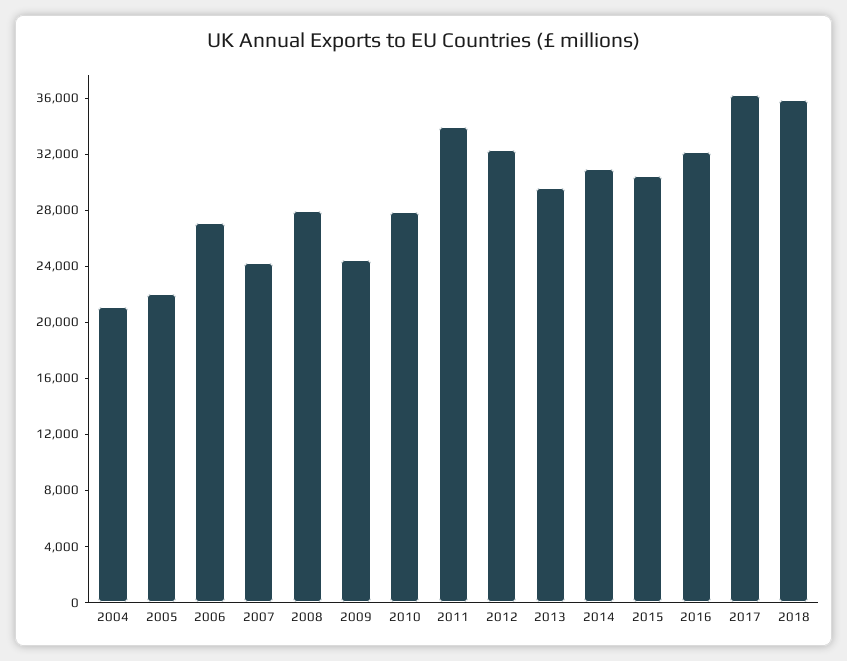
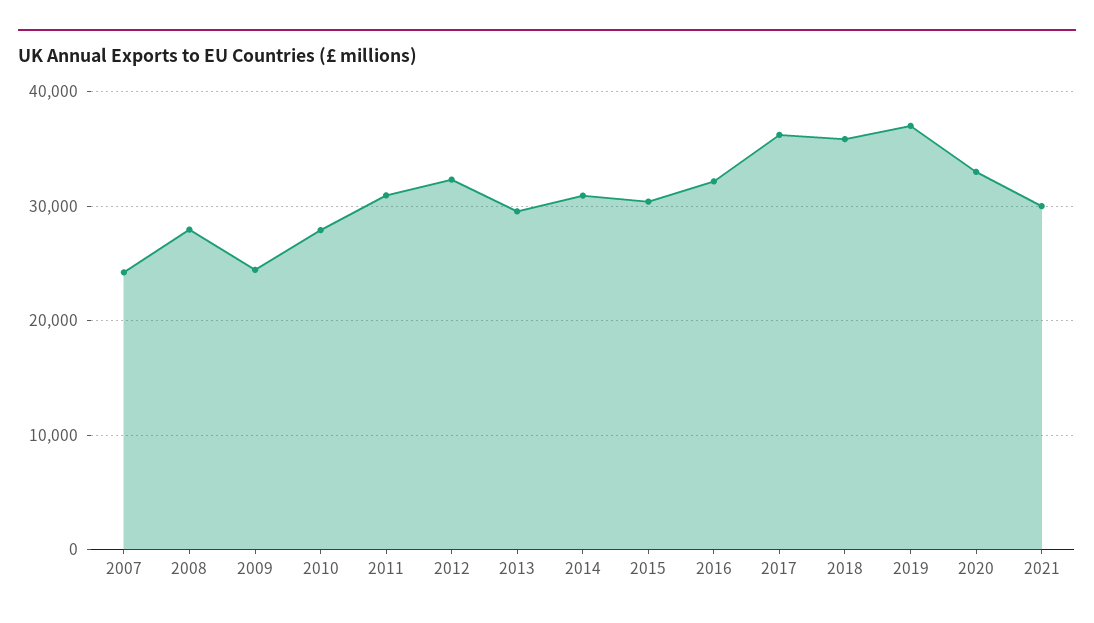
2004: 21000 -> none
2005: 22000 -> none
2006: 27000 -> none
2011: 34000 -> 31000
2019: none -> 37000
2020: none -> 33000
2021: none -> 30000

